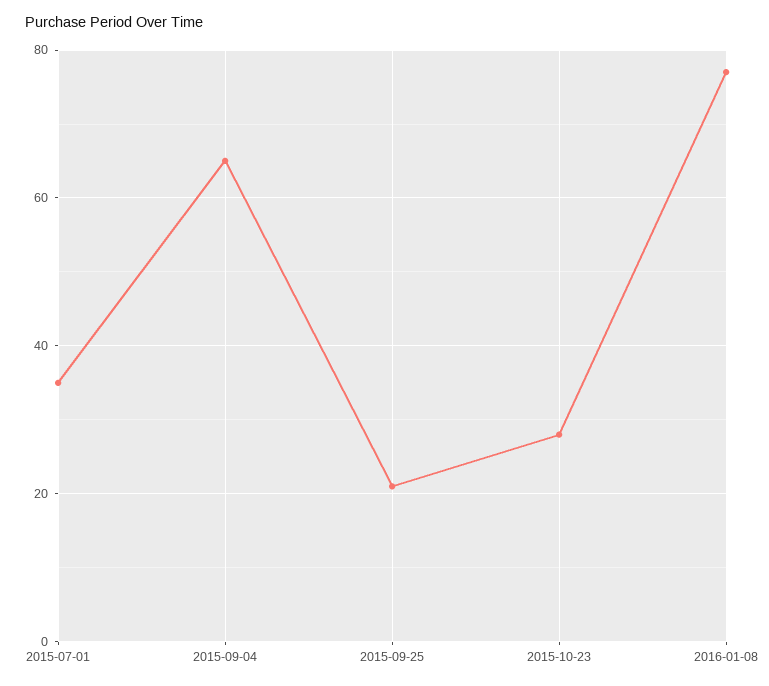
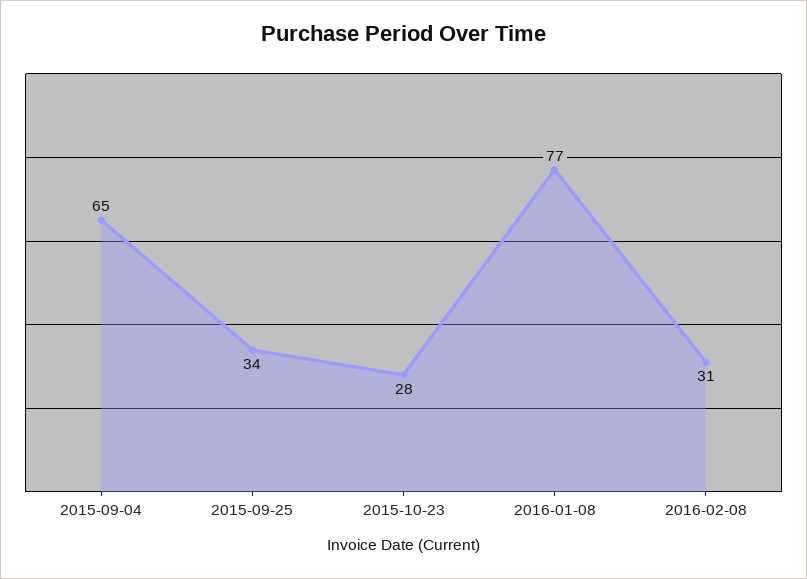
2015-07-01: 35 -> none
2015-09-25: 20 -> 34
2016-02-08: none -> 31

